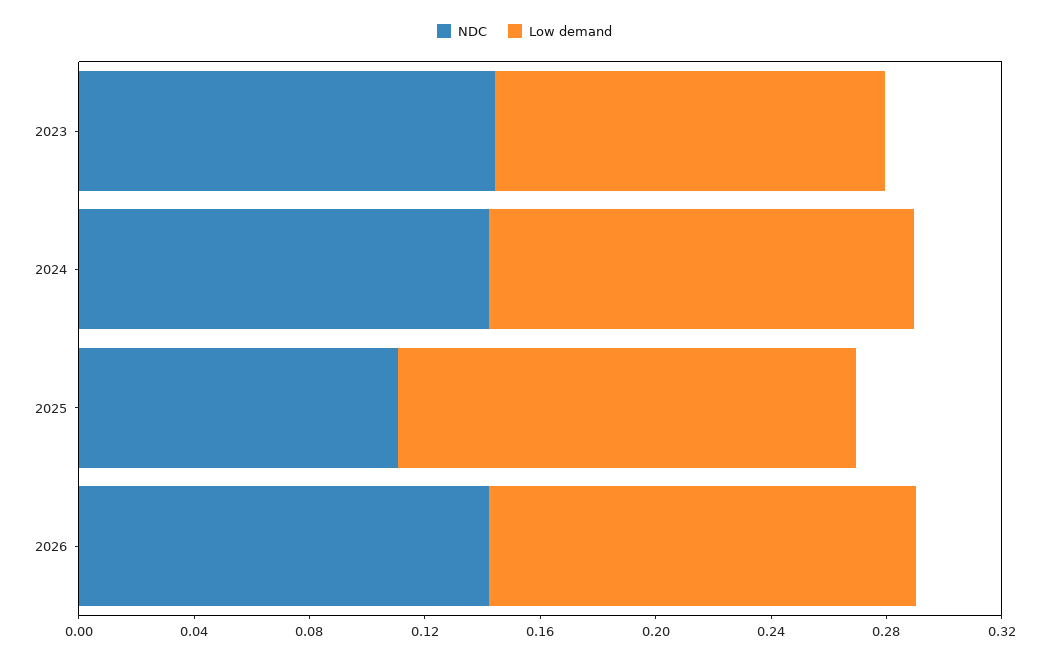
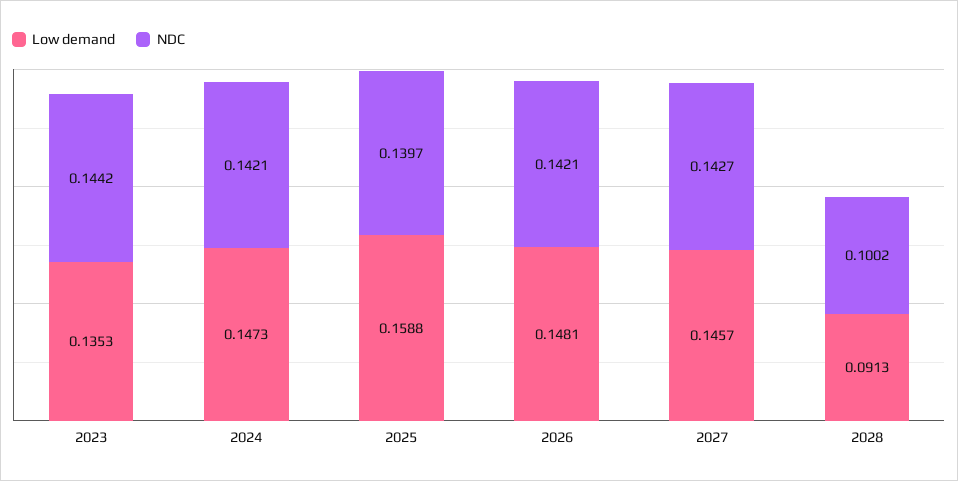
NDC, 2025: 0.11 -> 0.1397
Low demand, 2027: none -> 0.1457
NDC, 2027: none -> 0.1427
Low demand, 2028: none -> 0.0913
NDC, 2028: none -> 0.1002

